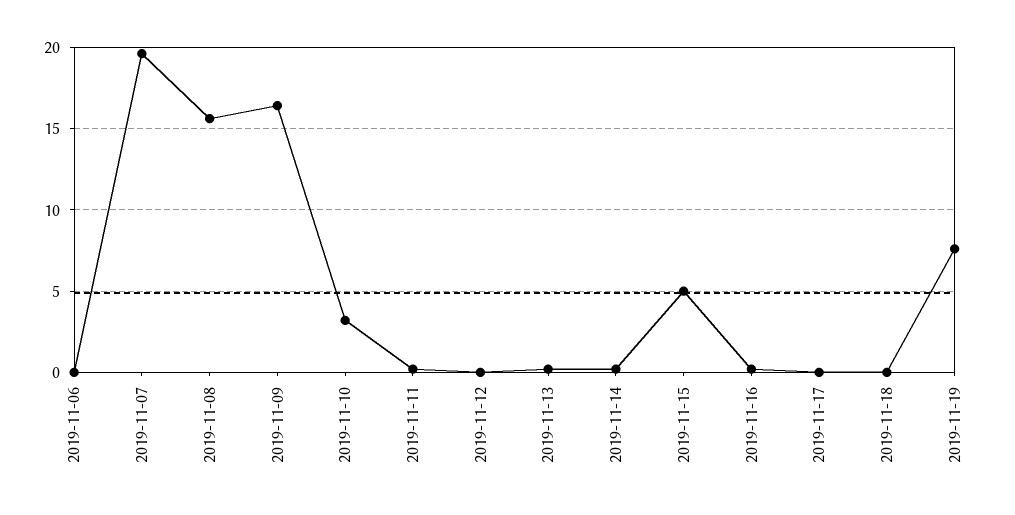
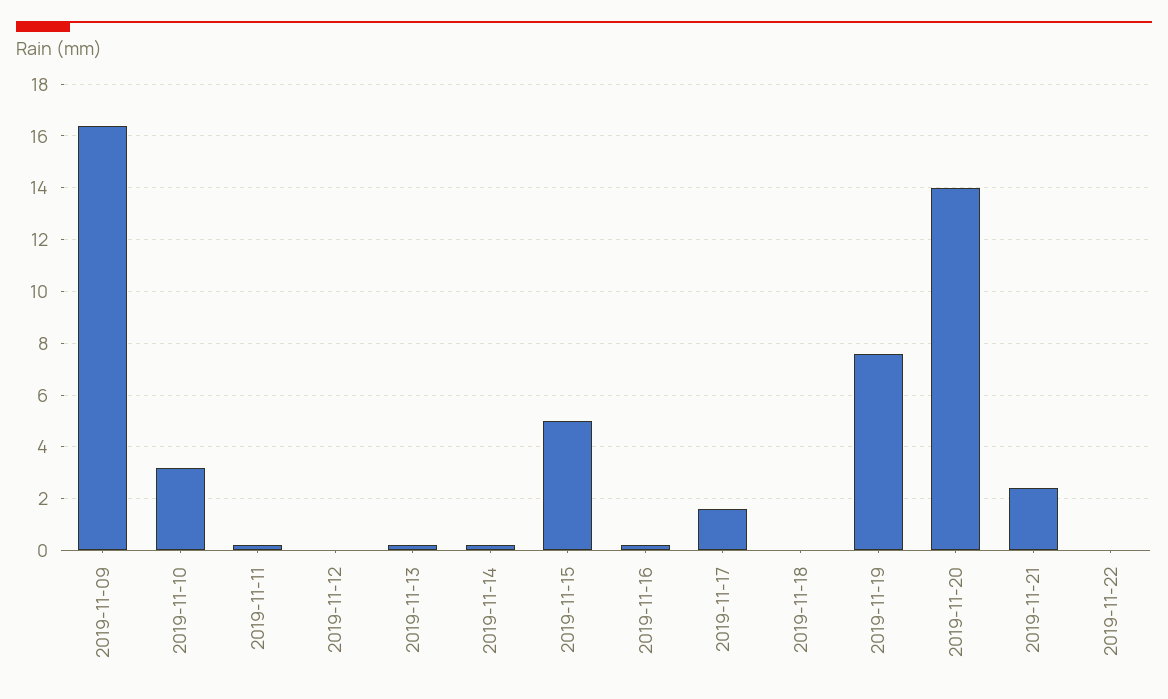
2019-11-06: 0 -> none
2019-11-07: 19.5 -> none
2019-11-08: 15.5 -> none
2019-11-17: 0 -> 1.5
2019-11-20: none -> 14
2019-11-21: none -> 2.5
2019-11-22: none -> 0

